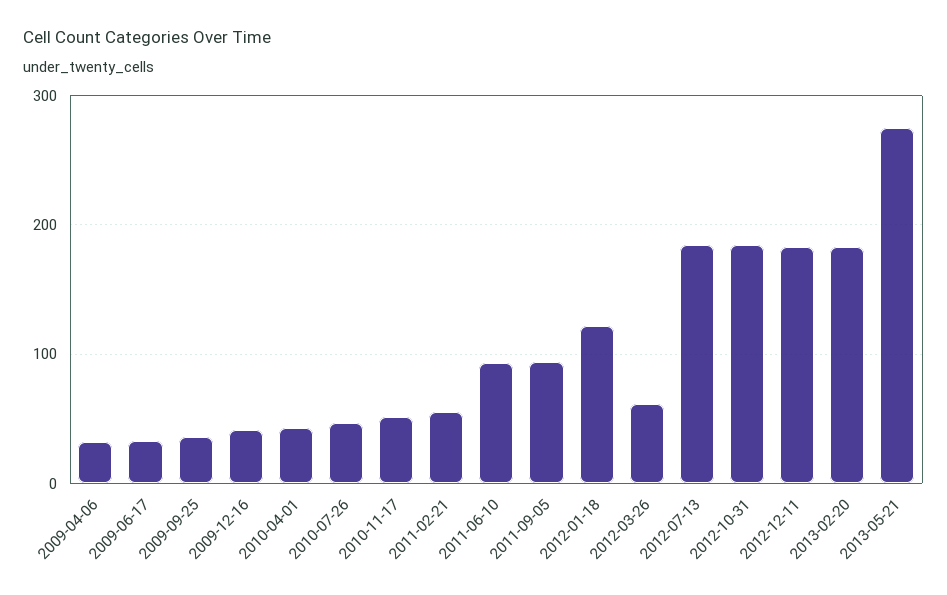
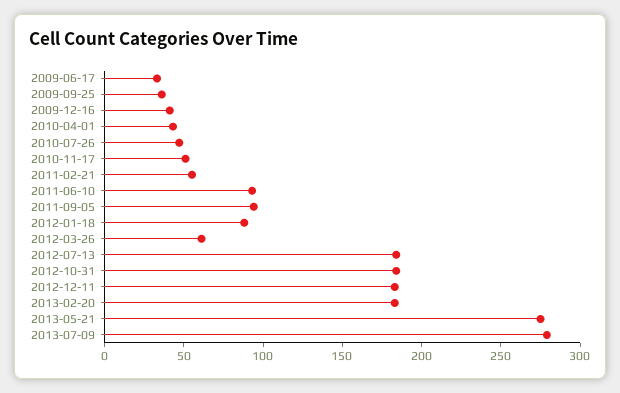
2009-04-06: 30 -> none
2012-01-18: 120 -> 90
2013-07-09: none -> 280

